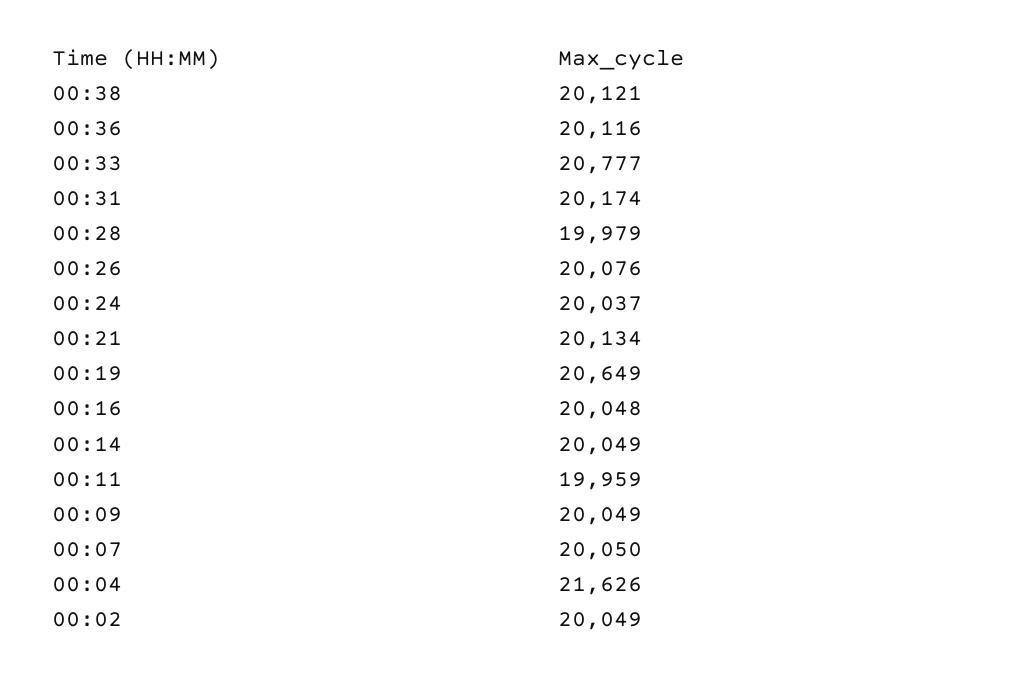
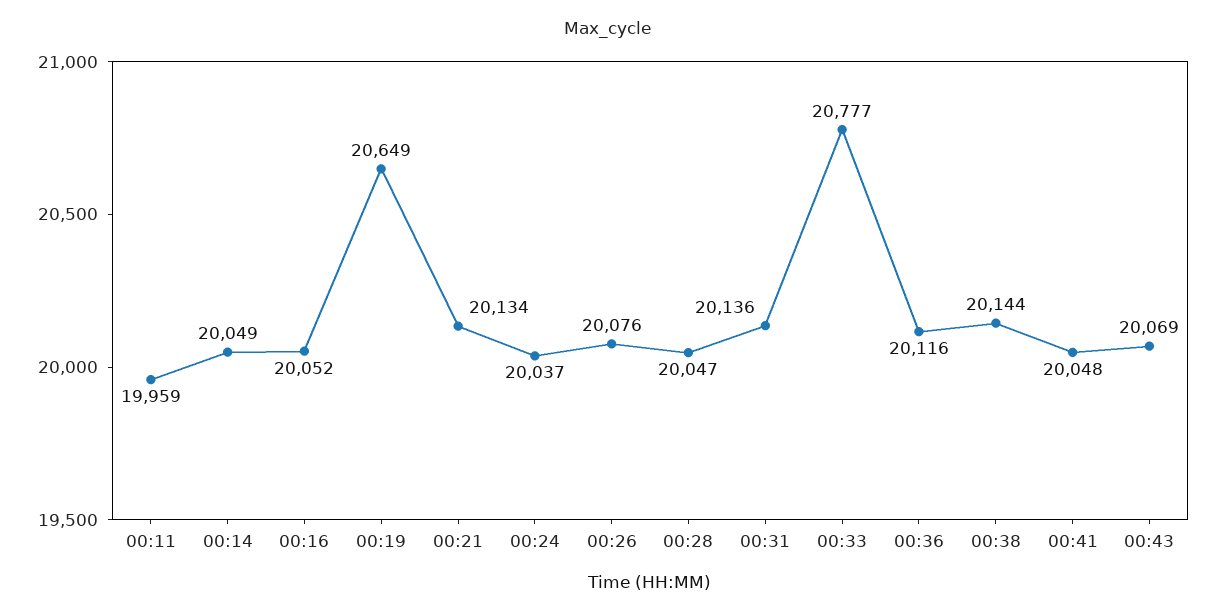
00:38: 20121 -> 20144
00:31: 20174 -> 20136
00:28: 19979 -> 20047
00:16: 20048 -> 20052
00:09: 20049 -> none
00:07: 20050 -> none
00:04: 21626 -> none
00:02: 20049 -> none
00:41: none -> 20048
00:43: none -> 20069

